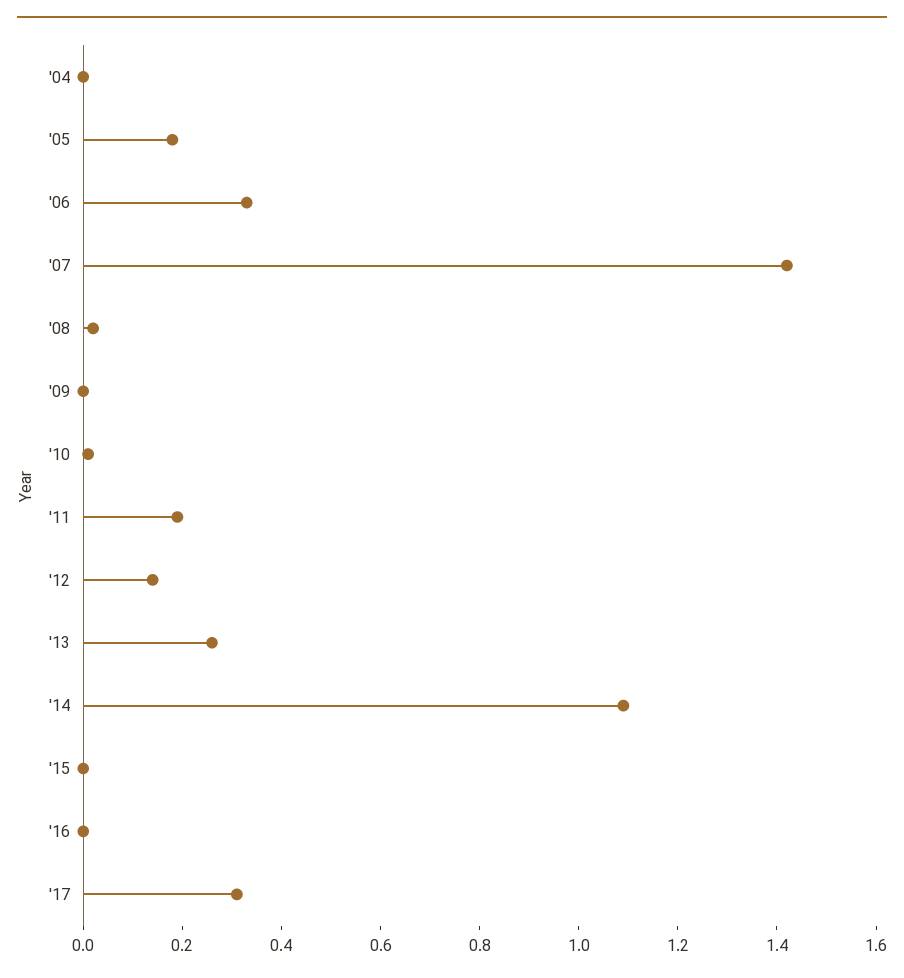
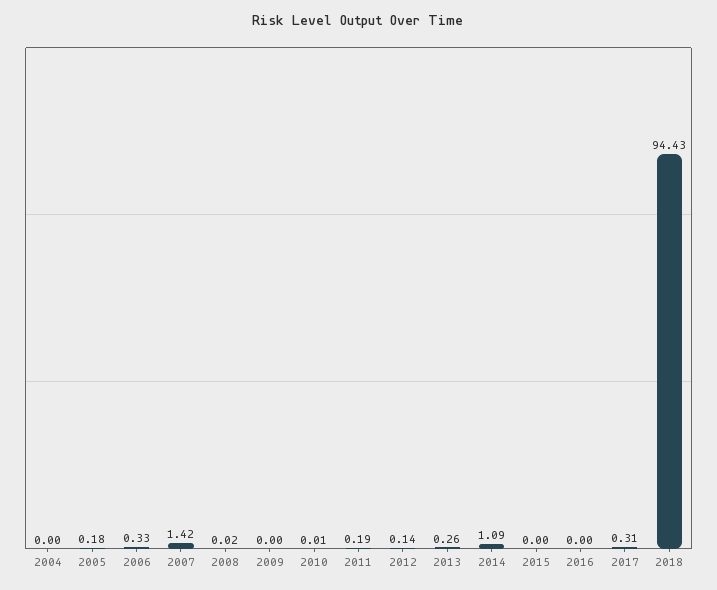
2018: none -> 94.43

